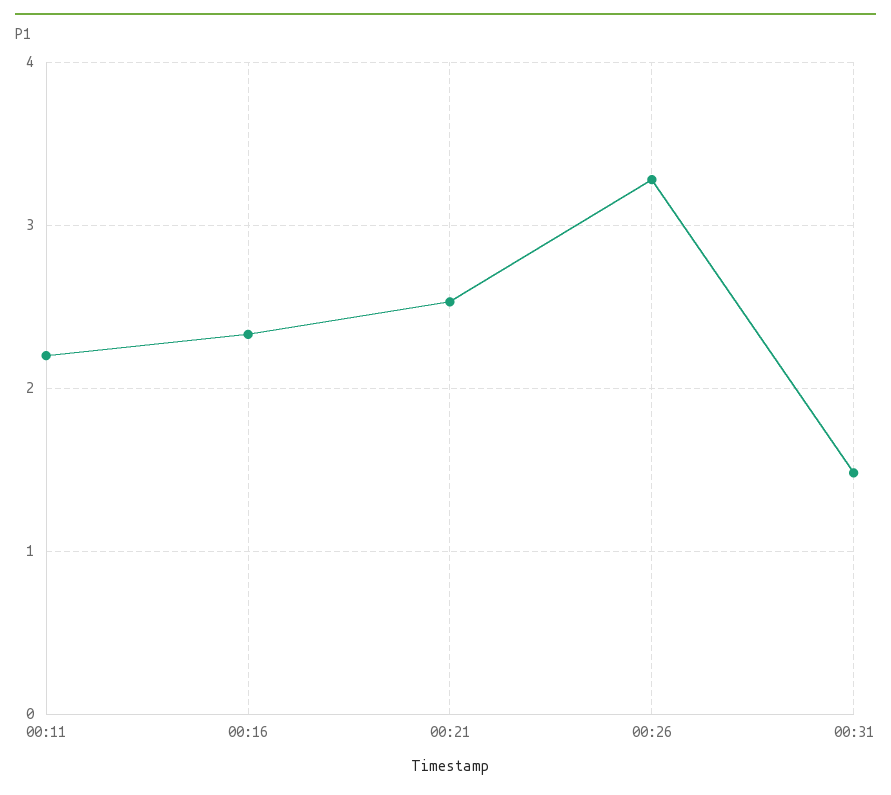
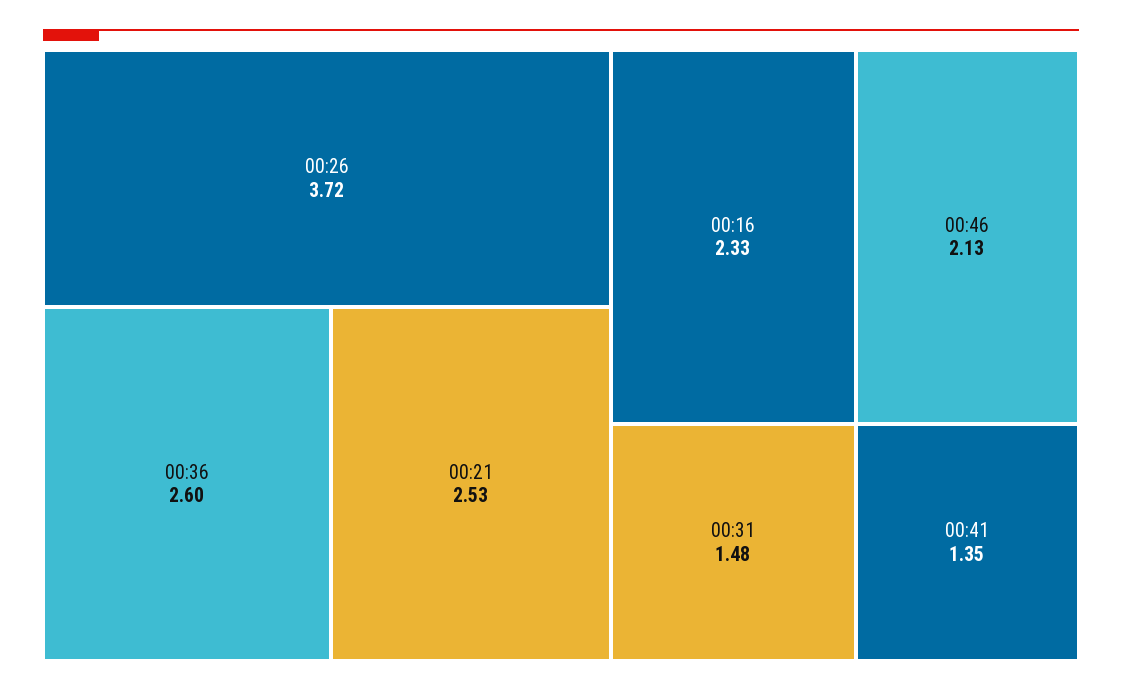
00:11: 2.2 -> none
00:26: 3.3 -> 3.72
00:36: none -> 2.6
00:46: none -> 2.13
00:41: none -> 1.35

